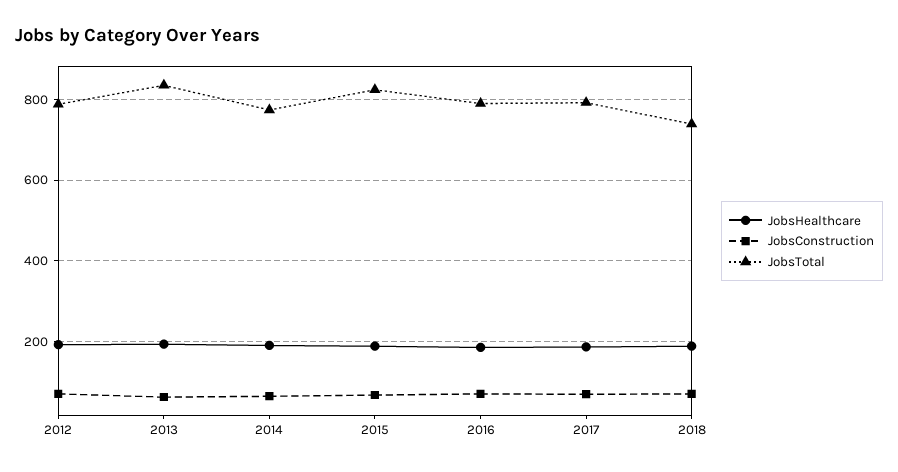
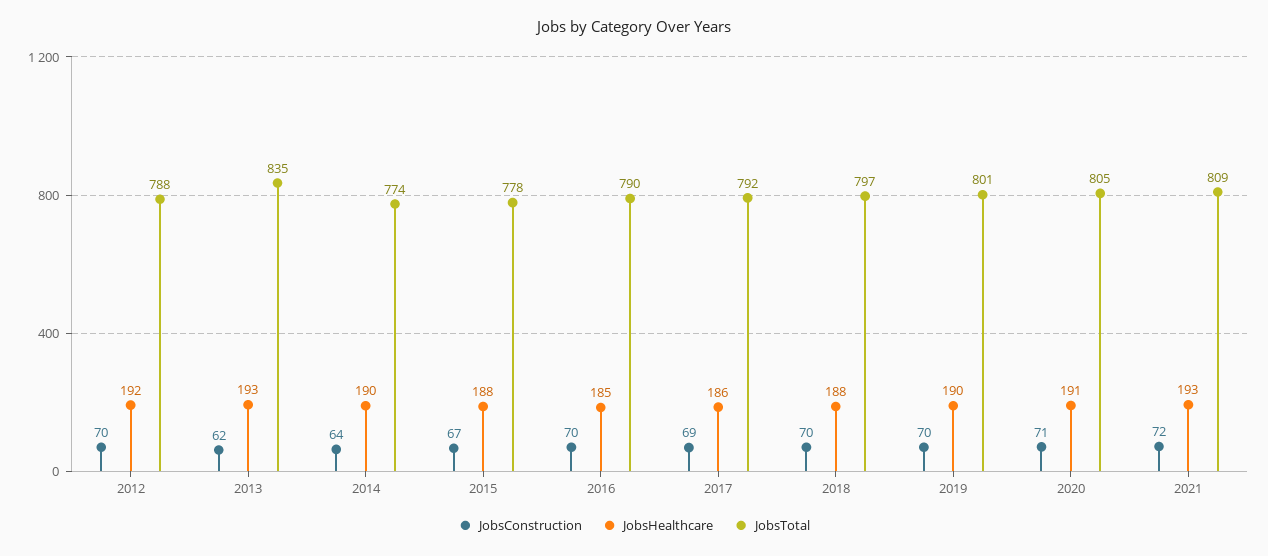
JobsTotal, 2015: 820 -> 778
JobsTotal, 2018: 740 -> 797
JobsConstruction, 2019: none -> 70
JobsHealthcare, 2019: none -> 190
JobsTotal, 2019: none -> 801
JobsConstruction, 2020: none -> 71
JobsHealthcare, 2020: none -> 191
JobsTotal, 2020: none -> 805
JobsConstruction, 2021: none -> 72
JobsHealthcare, 2021: none -> 193
JobsTotal, 2021: none -> 809

